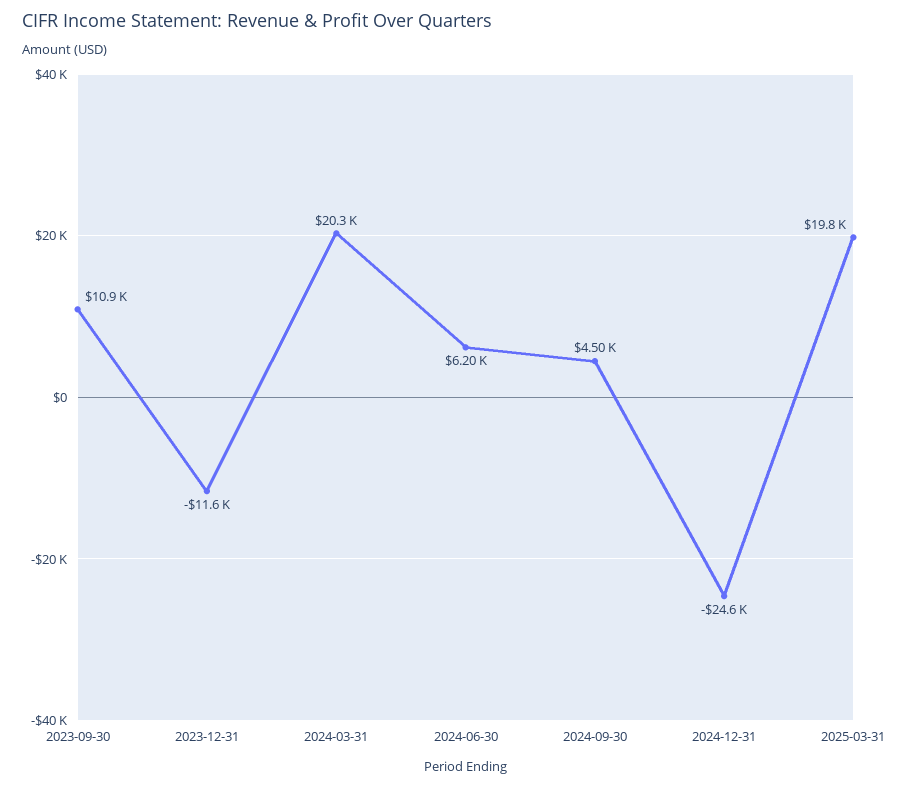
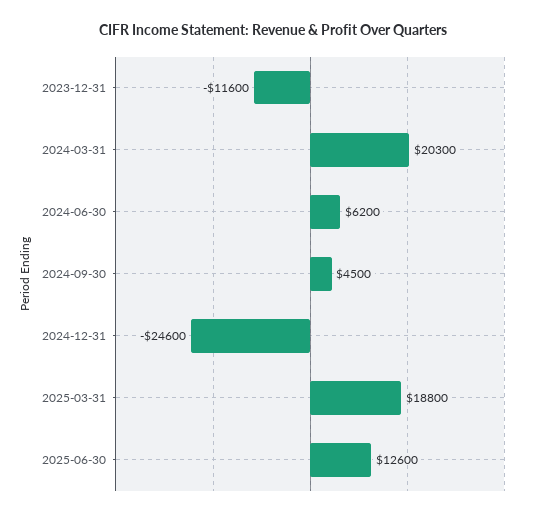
2023-09-30: 10900 -> none
2025-03-31: 19800 -> 18800
2025-06-30: none -> 12600

